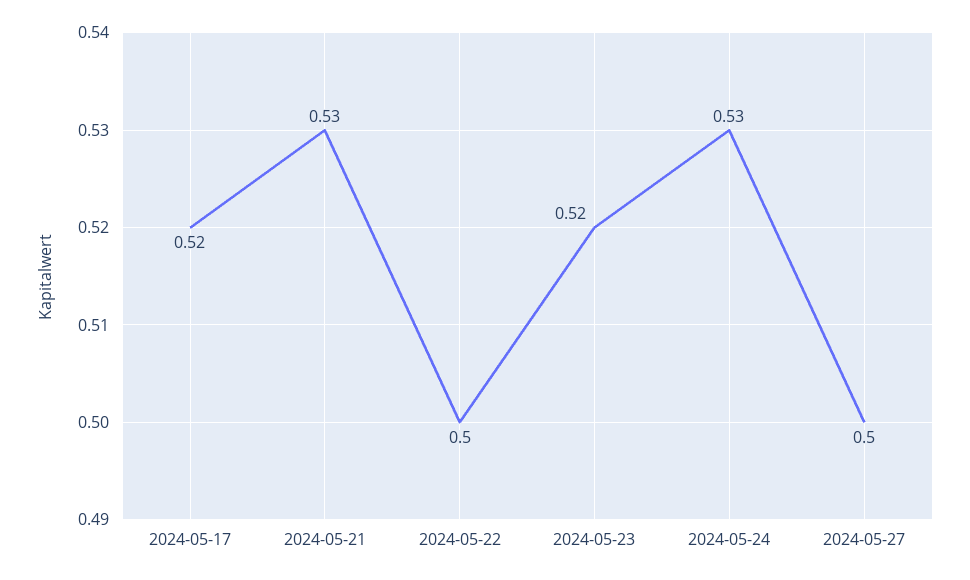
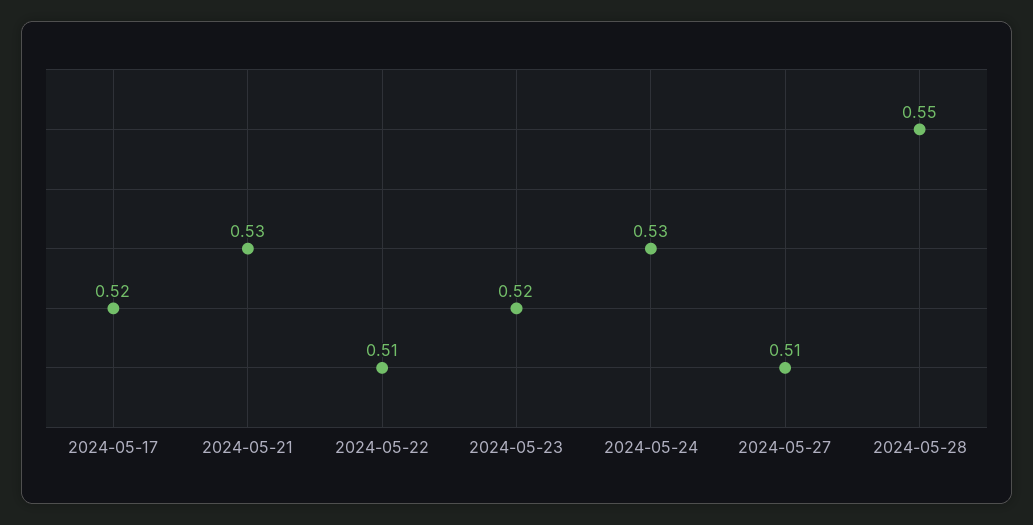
2024-05-22: 0.5 -> 0.51
2024-05-27: 0.5 -> 0.51
2024-05-28: none -> 0.55

